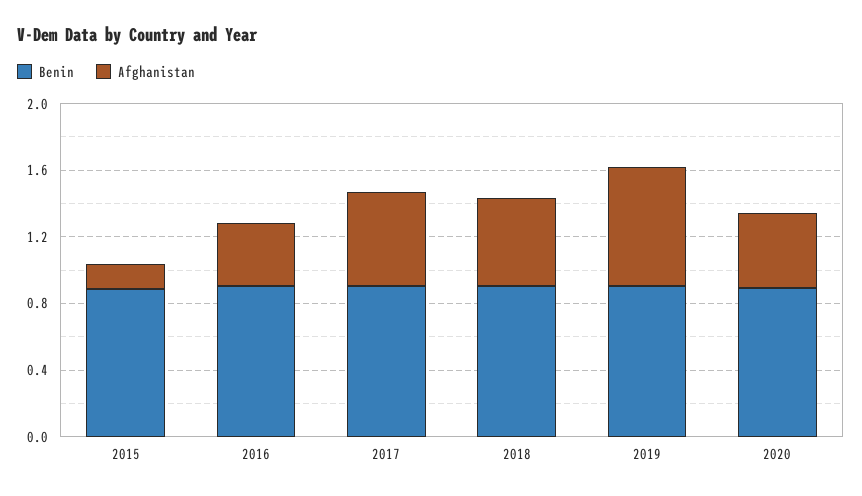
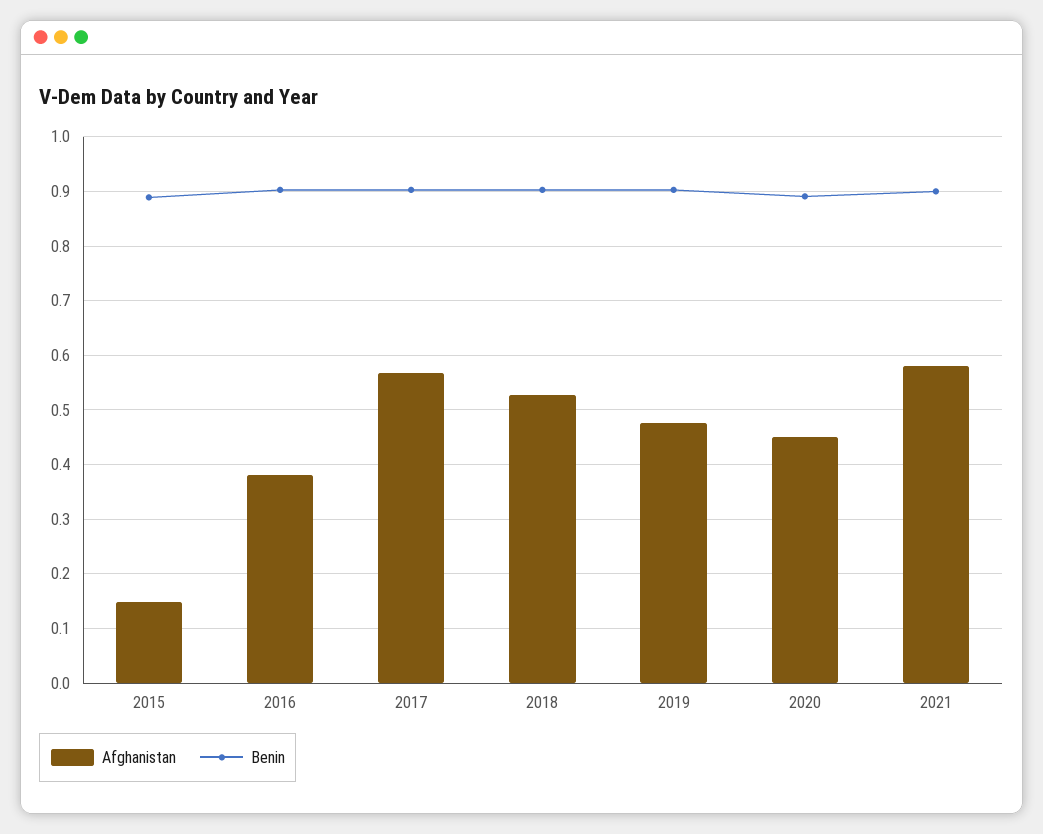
Afghanistan, 2019: 0.7 -> 0.48
Afghanistan, 2021: none -> 0.58
Benin, 2021: none -> 0.9

